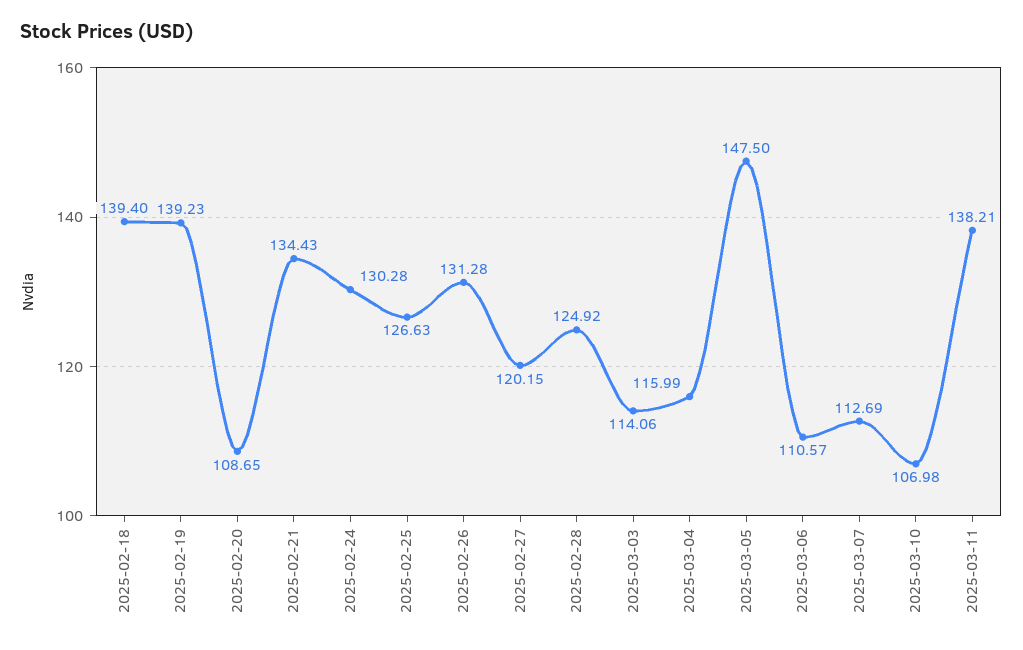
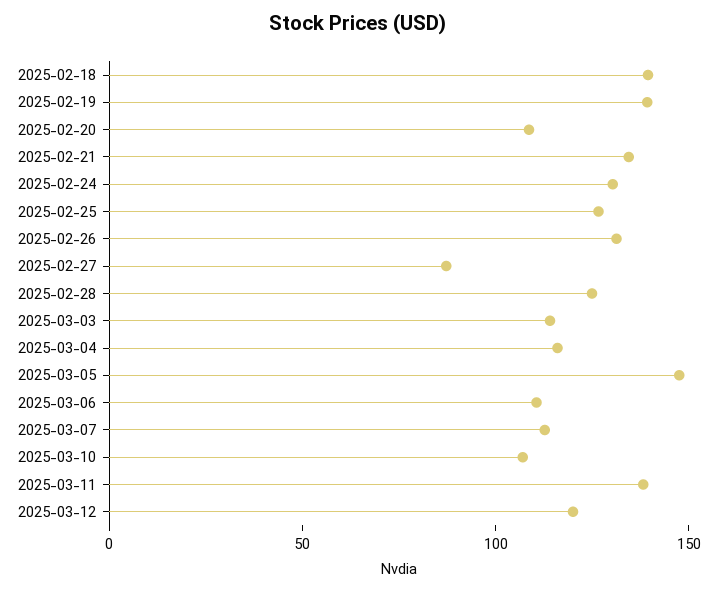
2025-02-27: 120.15 -> 90
2025-03-12: none -> 120

